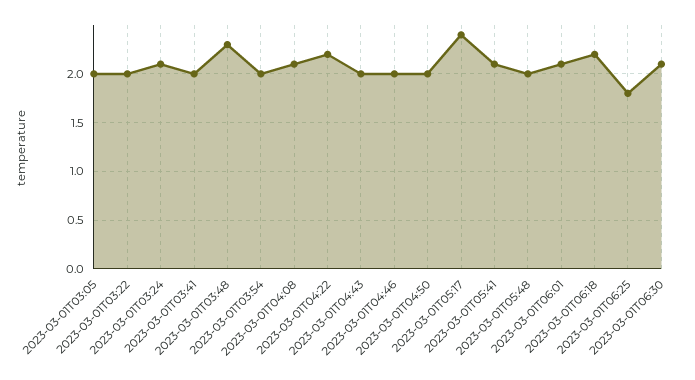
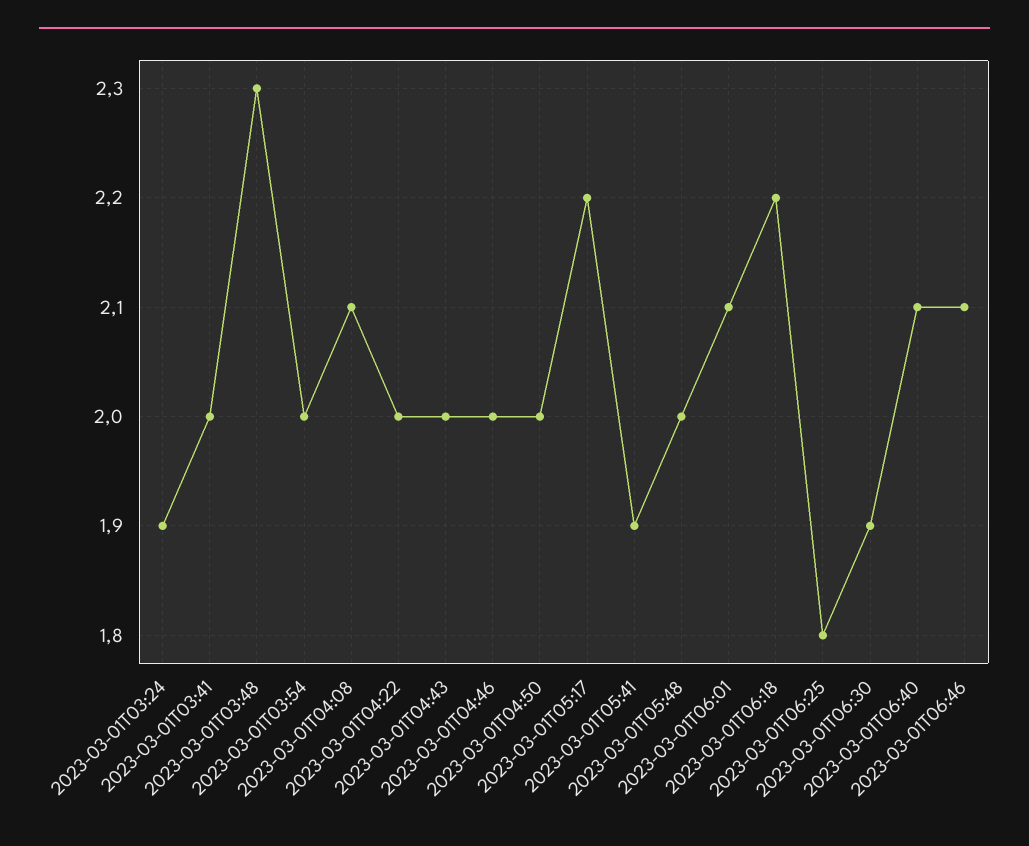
2023-03-01T03:05: 2 -> none
2023-03-01T03:22: 2 -> none
2023-03-01T03:24: 2.1 -> 1.9
2023-03-01T04:22: 2.2 -> 2
2023-03-01T05:17: 2.4 -> 2.2
2023-03-01T05:41: 2.1 -> 1.9
2023-03-01T06:30: 2.1 -> 1.9
2023-03-01T06:40: none -> 2.1
2023-03-01T06:46: none -> 2.1

